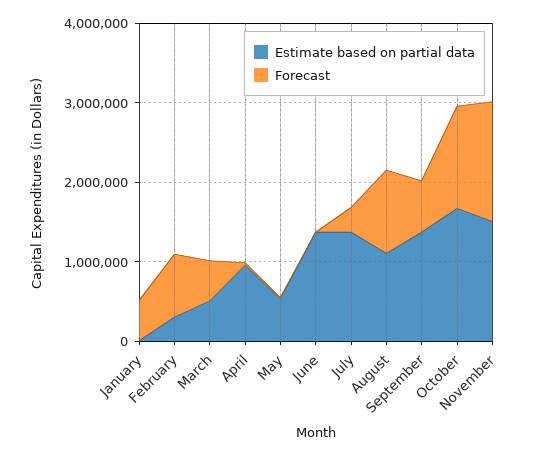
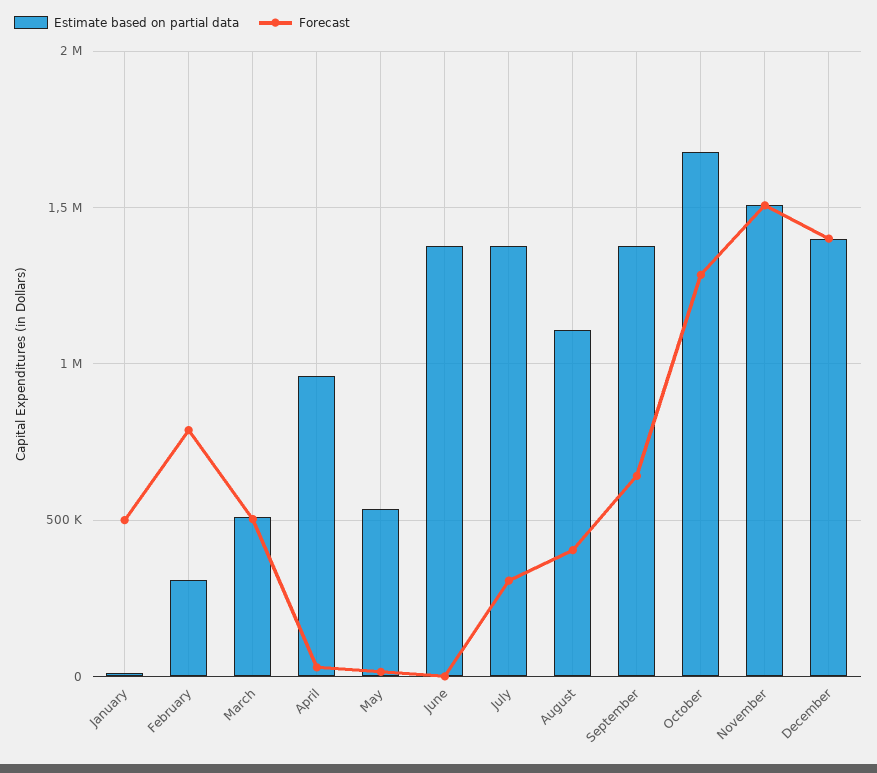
Forecast, August: 1000000 -> 400000
Estimate based on partial data, December: none -> 1400000
Forecast, December: none -> 1400000

